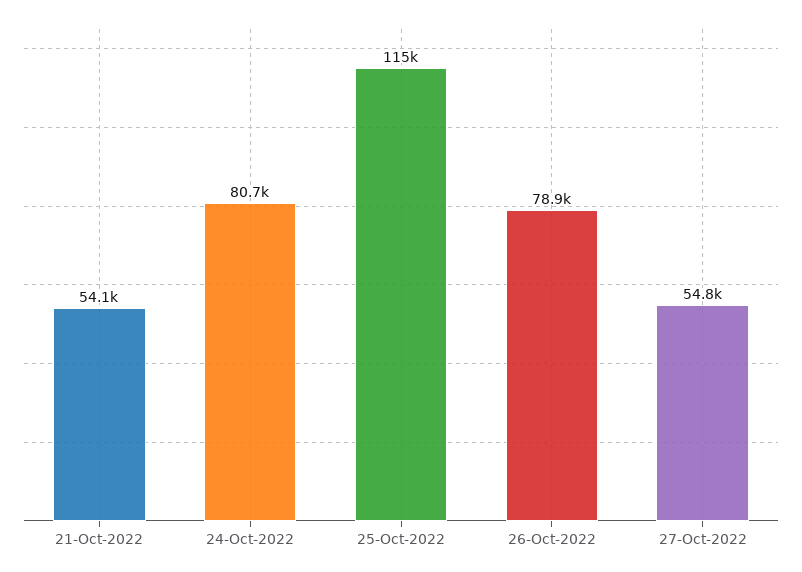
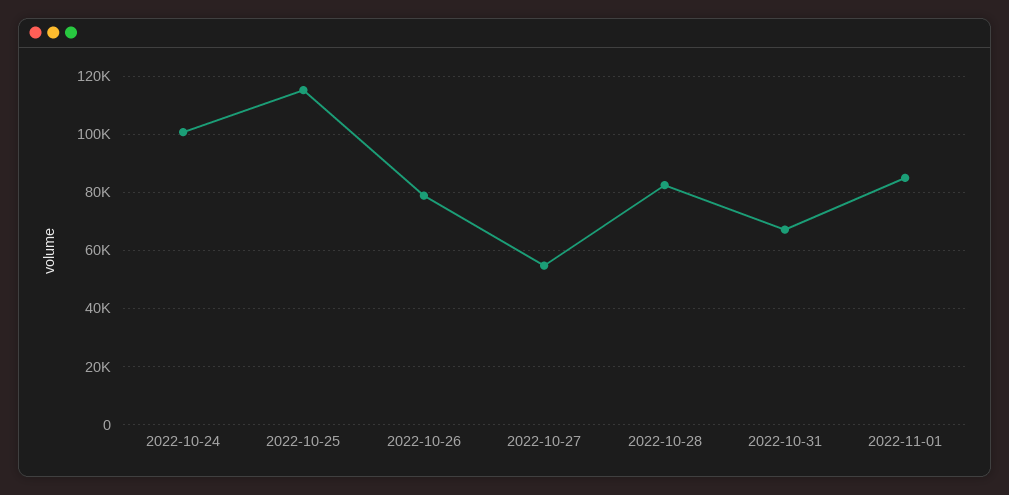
21-Oct-2022: 54100 -> none
24-Oct-2022: 80700 -> 100000
2022-10-28: none -> 82500
2022-10-31: none -> 67500
2022-11-01: none -> 85000

